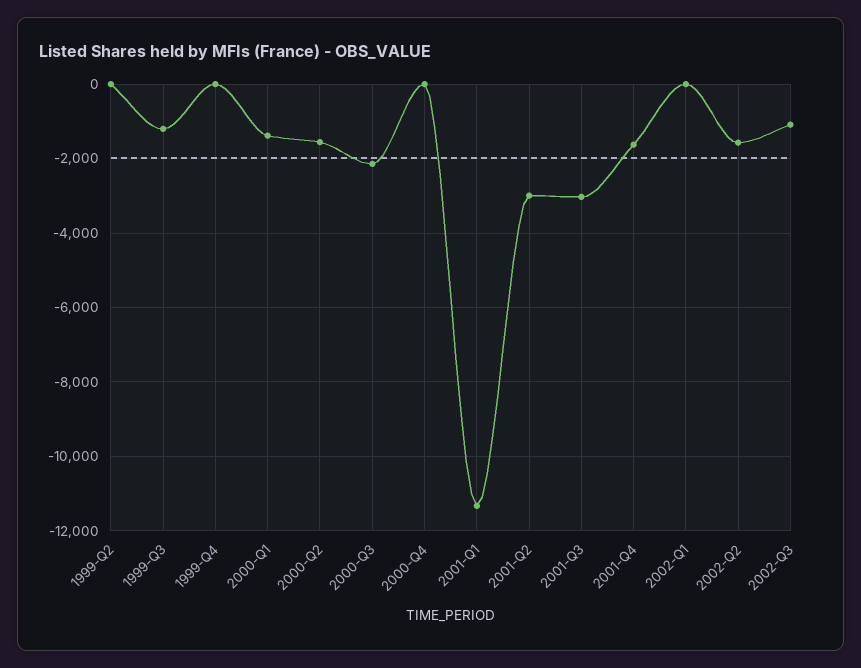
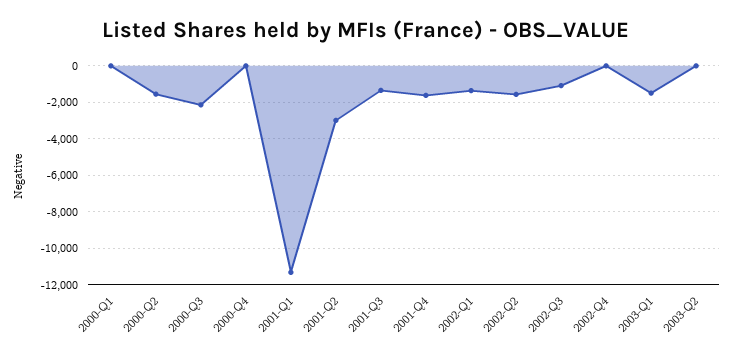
1999-Q2: 0 -> none
1999-Q3: -1200 -> none
1999-Q4: 0 -> none
2000-Q1: -1400 -> 0
2001-Q3: -3000 -> -1500
2002-Q1: 0 -> -1500
2002-Q4: none -> 0
2003-Q1: none -> -1500
2003-Q2: none -> 0

